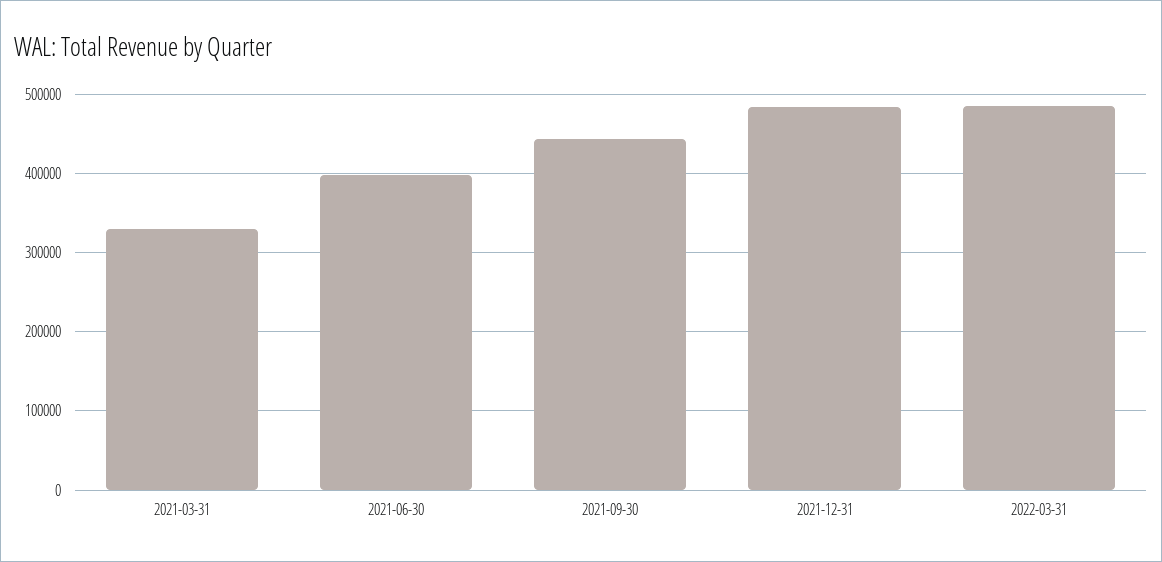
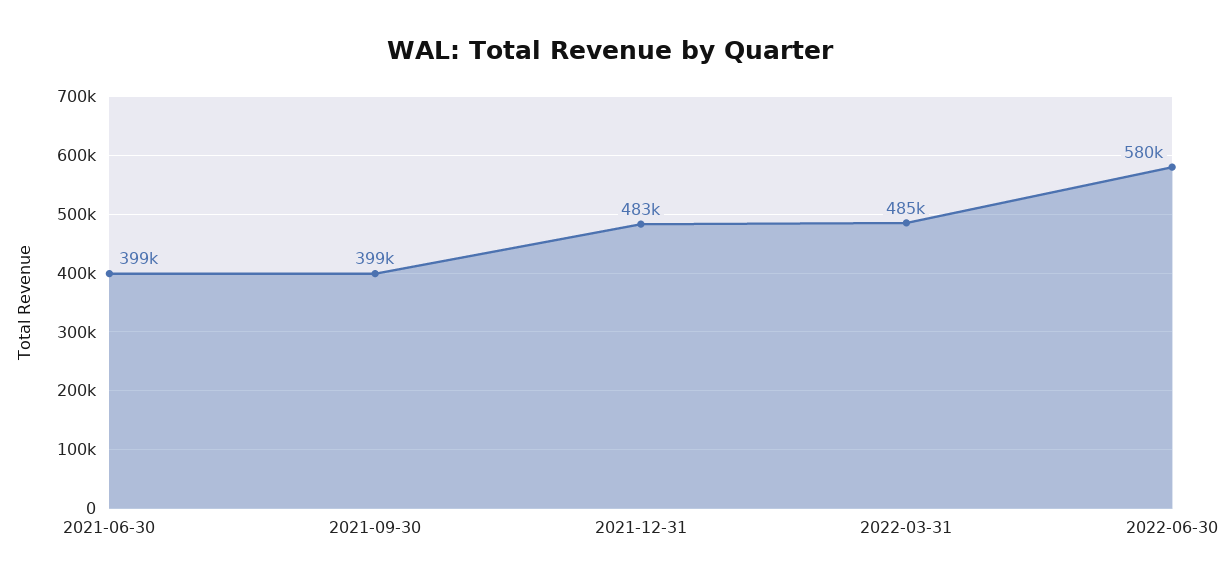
2021-03-31: 330000 -> none
2021-09-30: 440000 -> 399000
2022-06-30: none -> 580000

